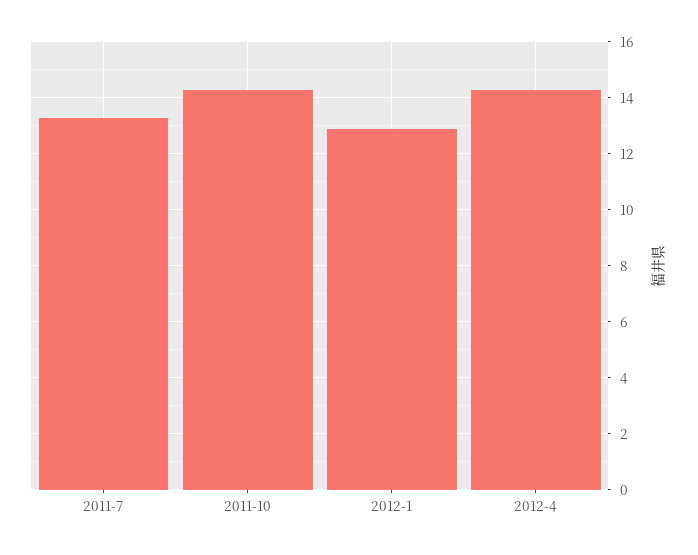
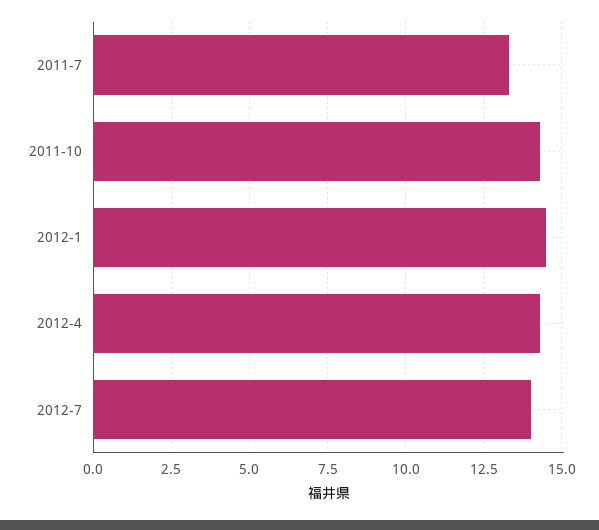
2012-1: 13 -> 14.5
2012-7: none -> 14

